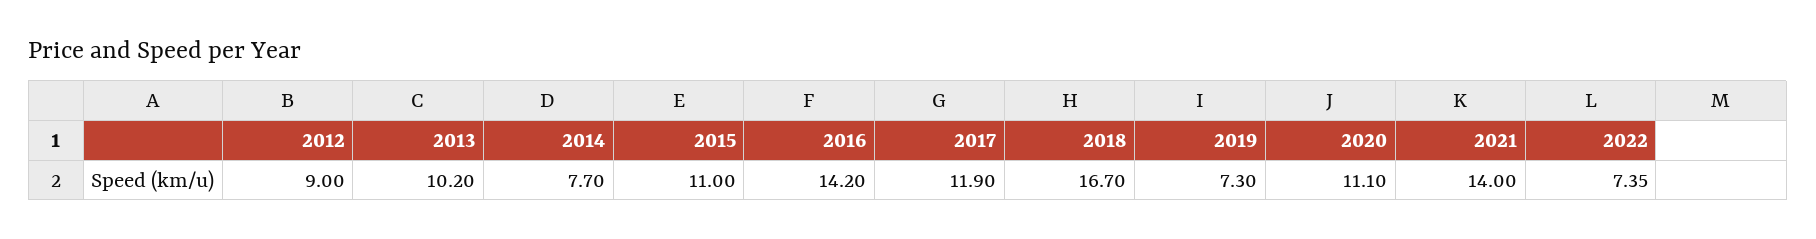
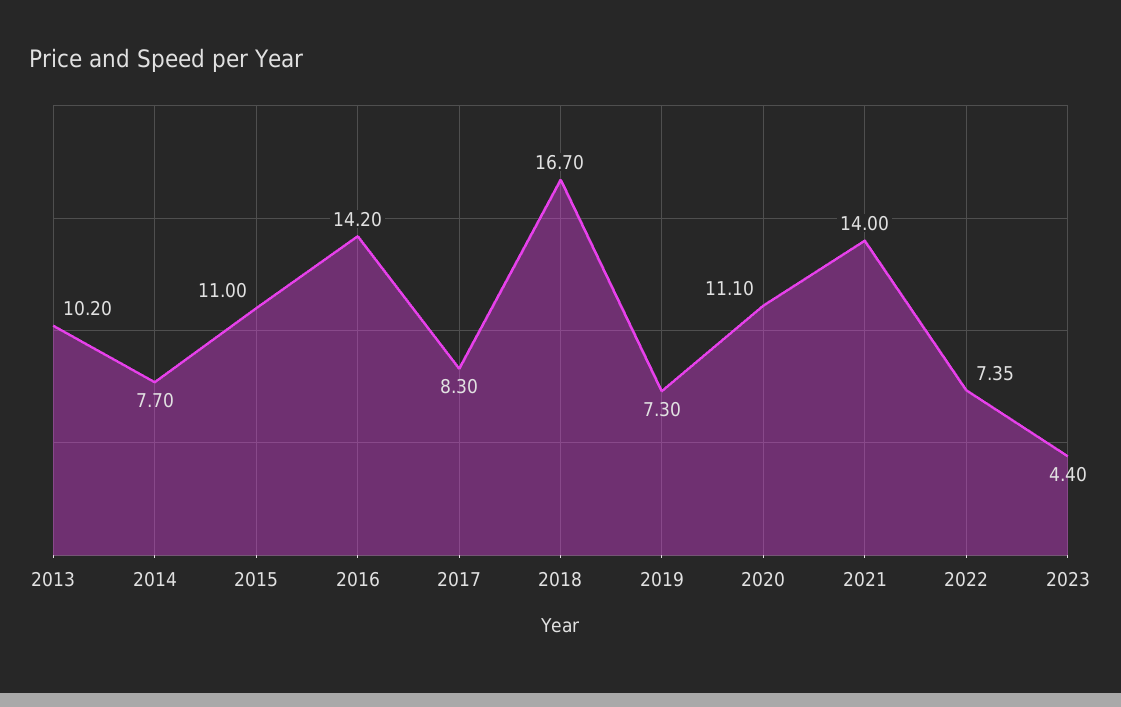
2012: 9 -> none
2017: 11.9 -> 8.3
2023: none -> 4.4

